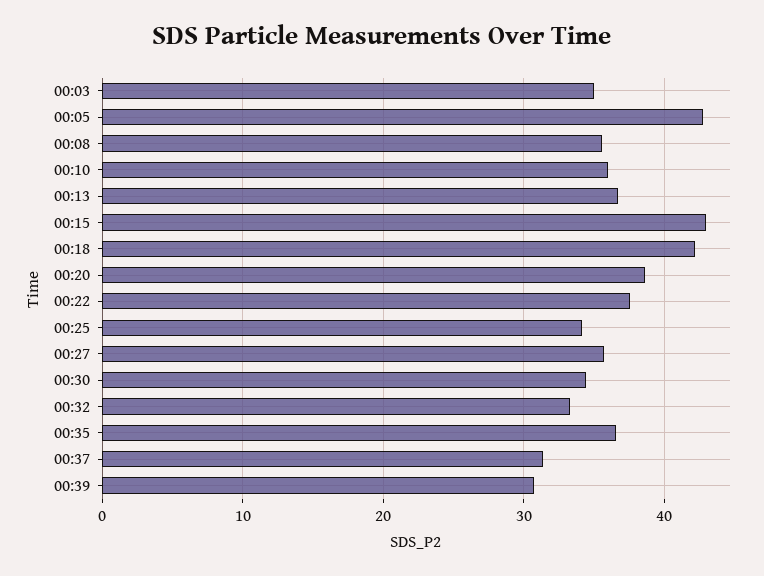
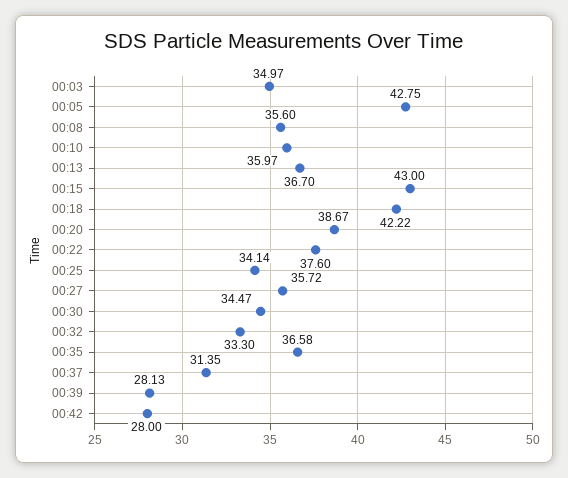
00:39: 31 -> 28.13
00:42: none -> 28

